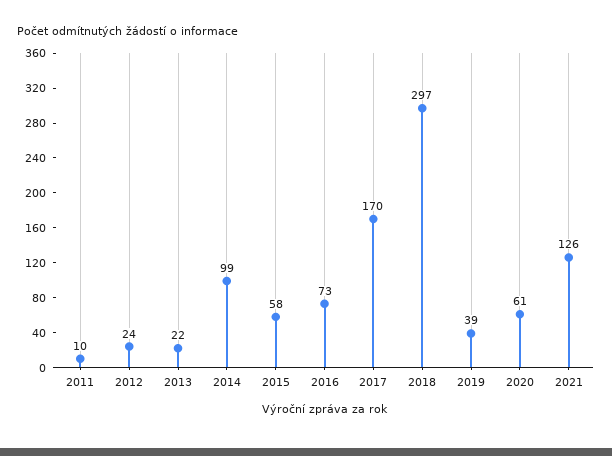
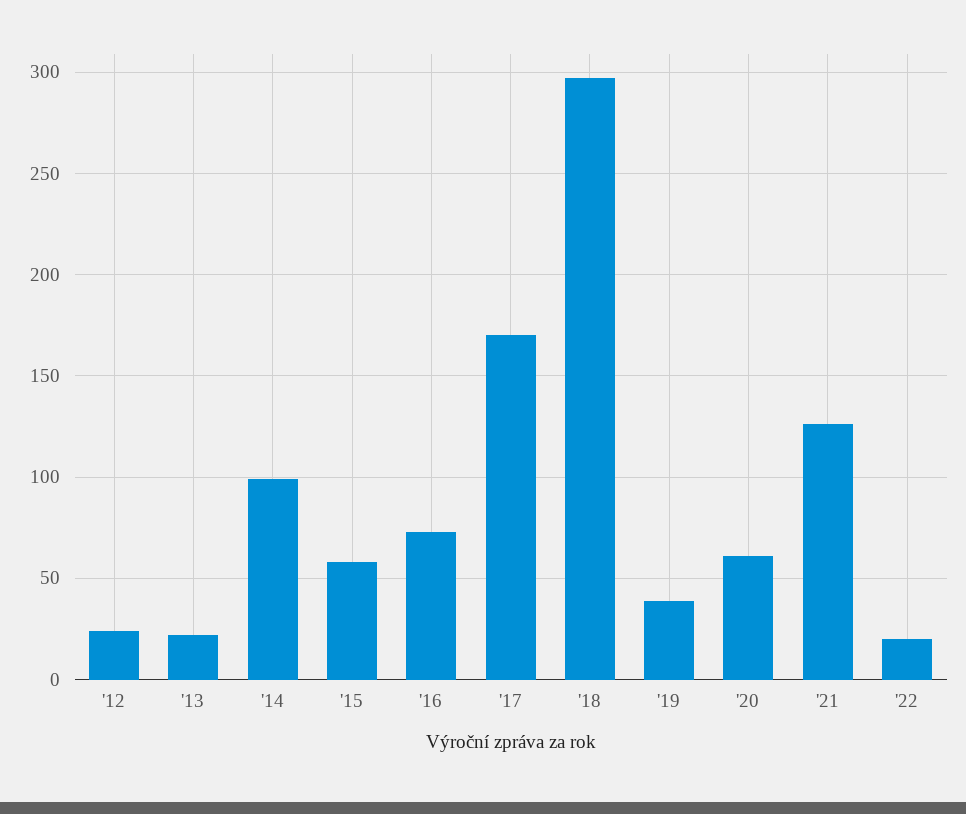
2011: 10 -> none
'22: none -> 20

